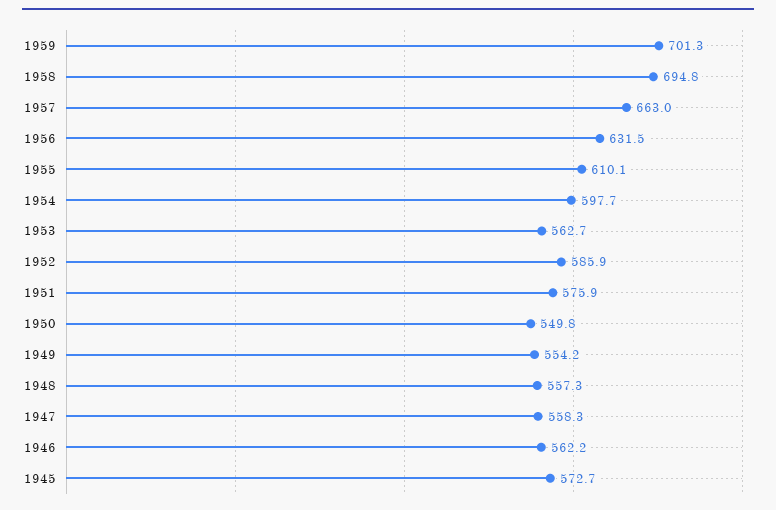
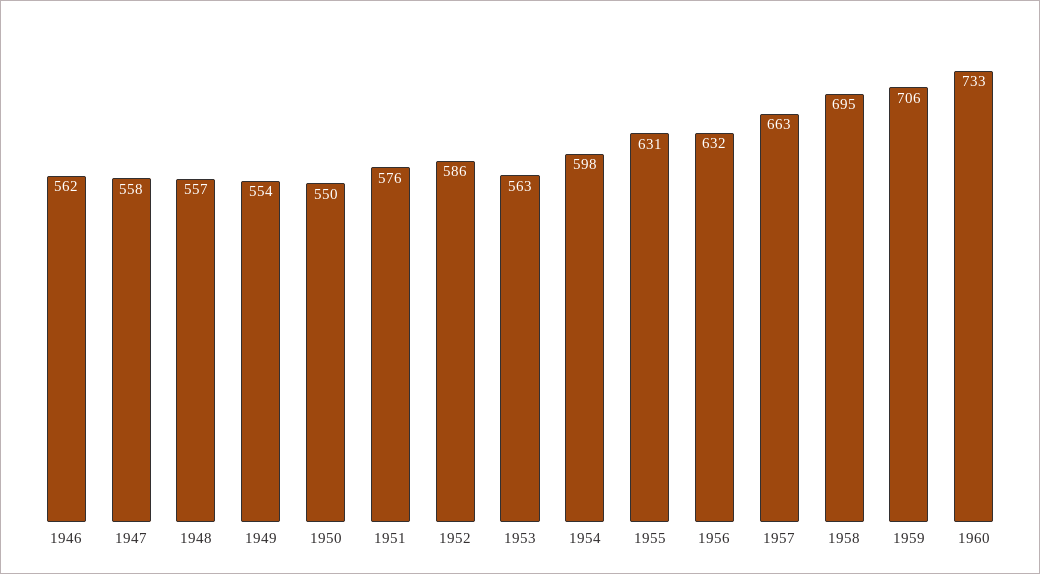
1959: 701.3 -> 706
1955: 610.1 -> 631
1945: 572.7 -> none
1960: none -> 733

